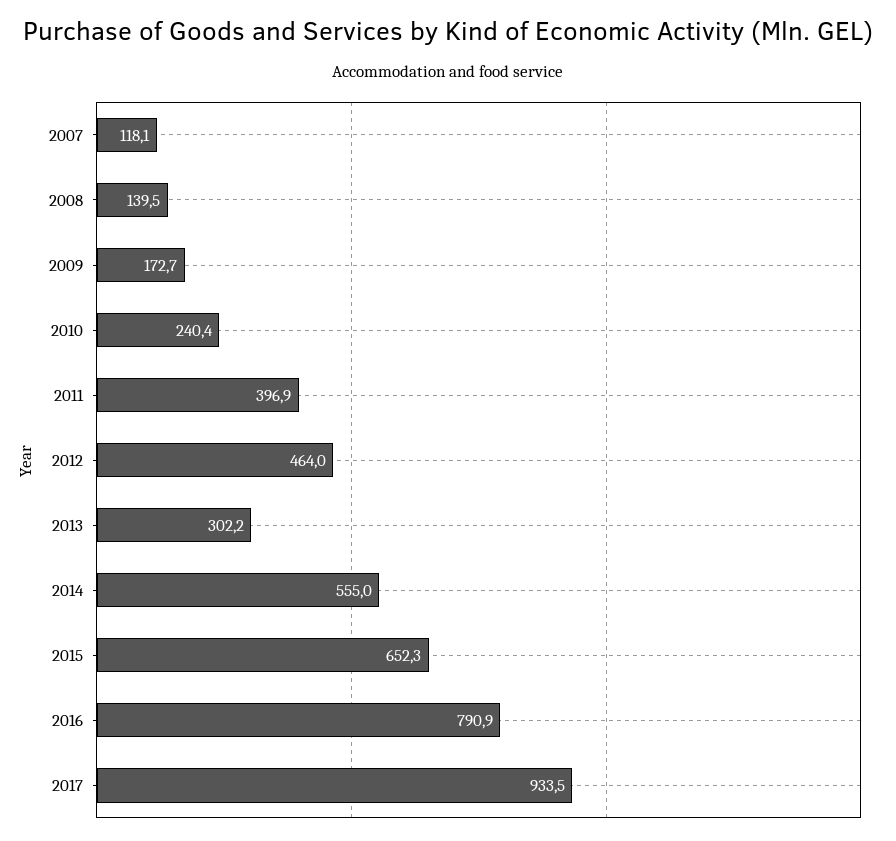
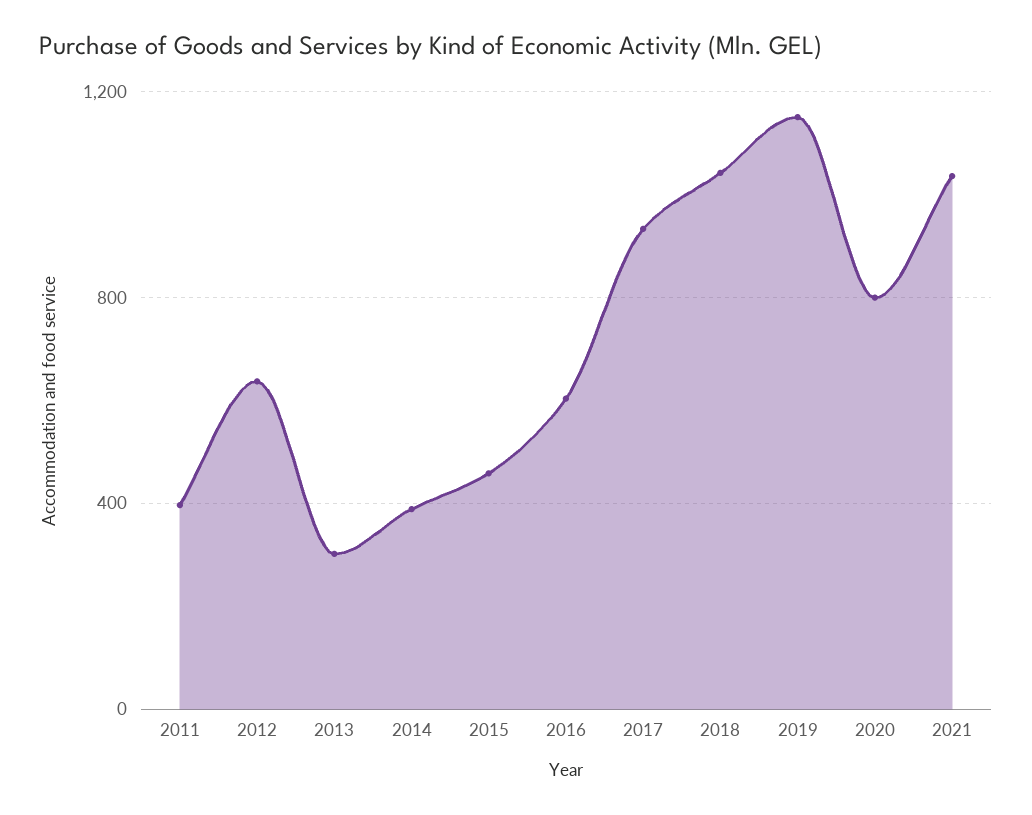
2007: 118.1 -> none
2008: 139.5 -> none
2009: 172.7 -> none
2010: 240.4 -> none
2012: 464 -> 650
2014: 555 -> 400
2015: 652.3 -> 450
2016: 790.9 -> 600
2018: none -> 1050
2019: none -> 1150
2020: none -> 800
2021: none -> 1050

